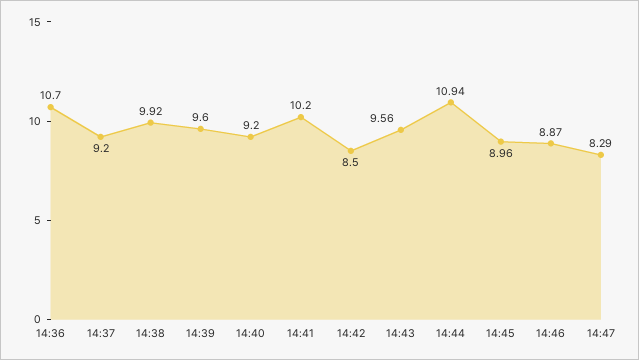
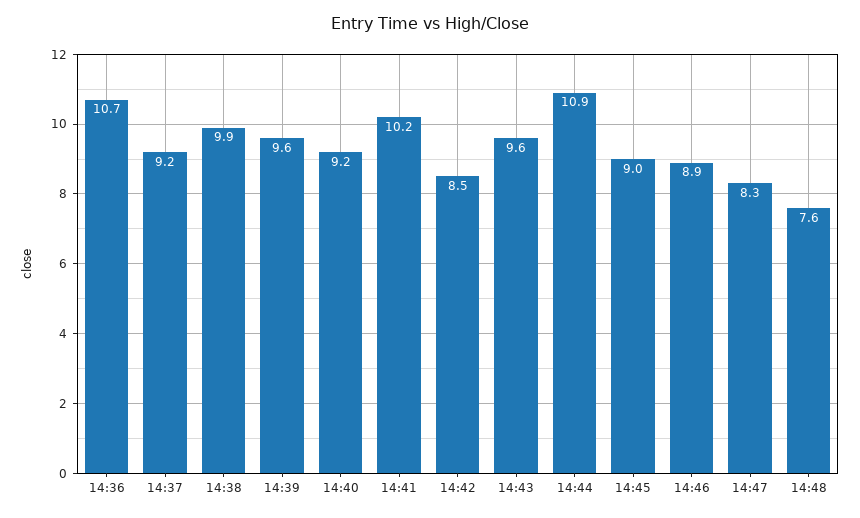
14:48: none -> 7.6

